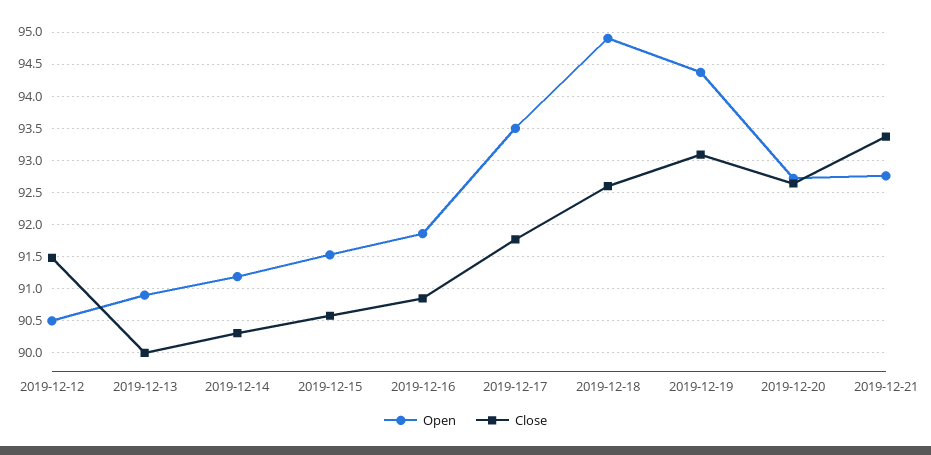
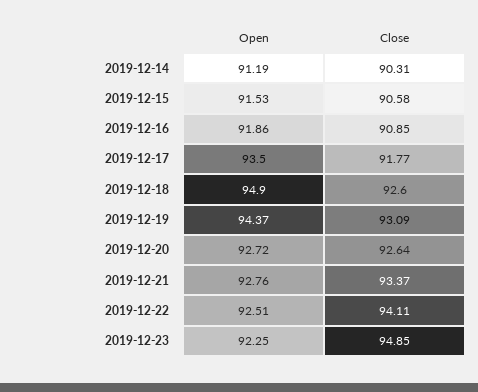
Open, 2019-12-12: 90.5 -> none
Close, 2019-12-12: 91.5 -> none
Open, 2019-12-13: 90.9 -> none
Close, 2019-12-13: 90 -> none
Open, 2019-12-22: none -> 92.51
Close, 2019-12-22: none -> 94.11
Open, 2019-12-23: none -> 92.25
Close, 2019-12-23: none -> 94.85

